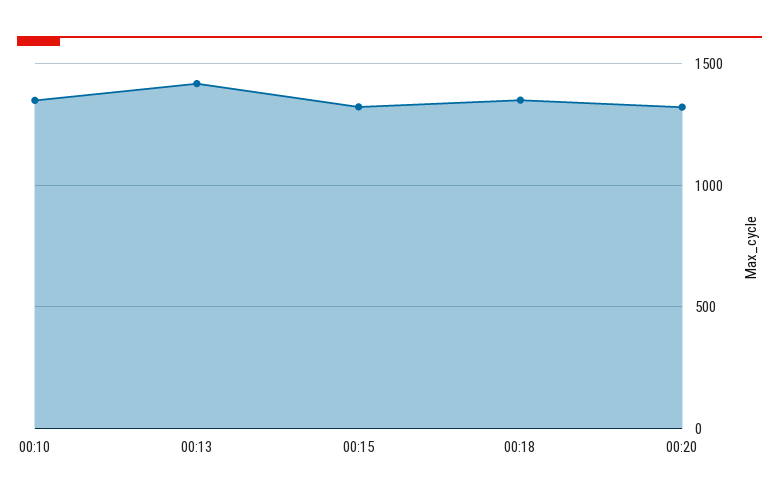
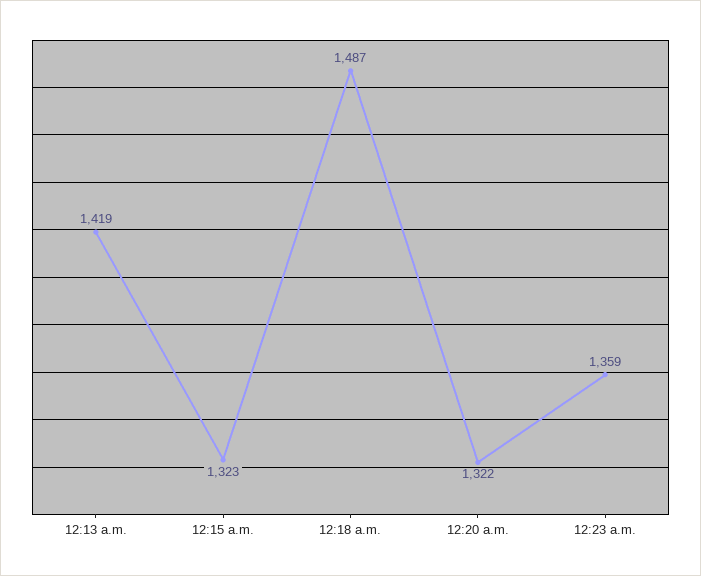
00:10: 1350 -> none
00:18: 1350 -> 1487
12:23 a.m.: none -> 1359

